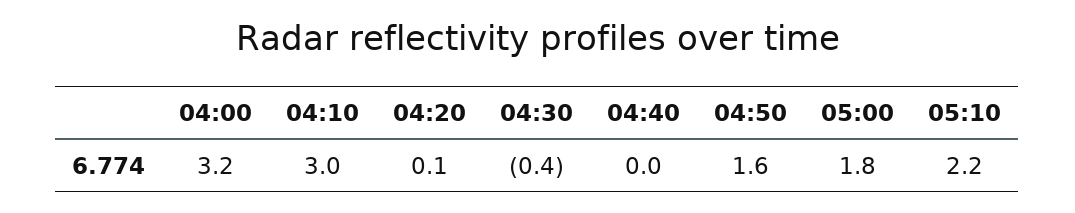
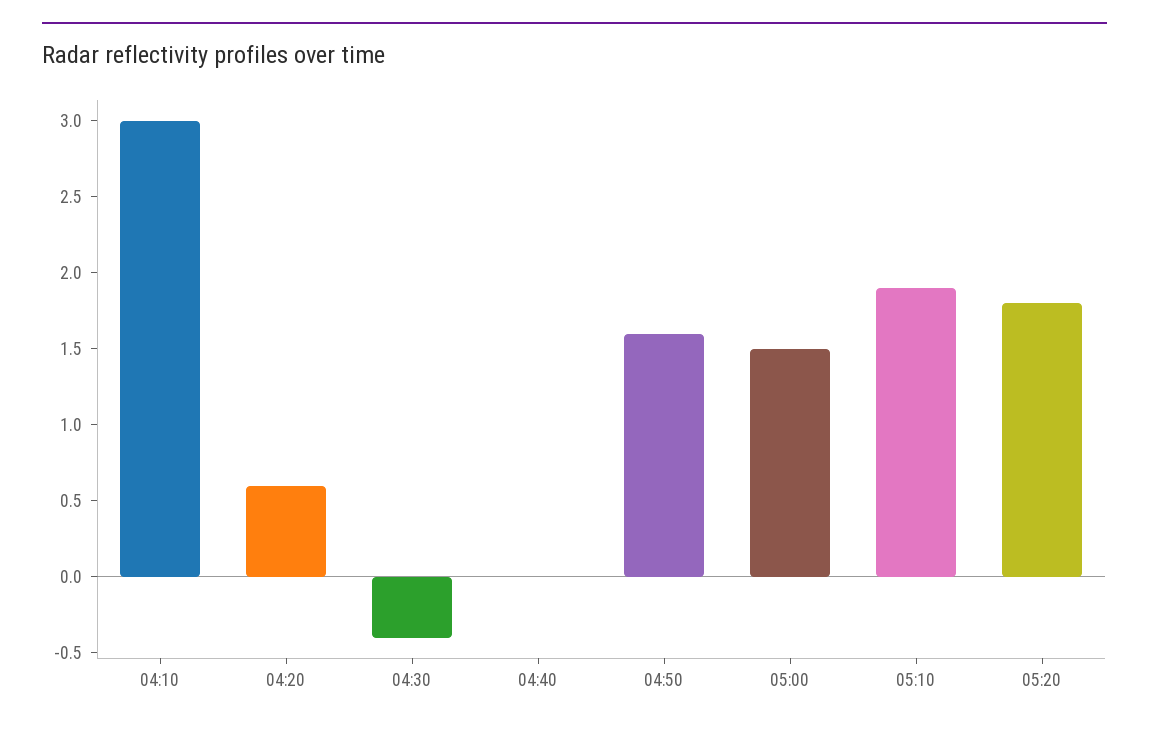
04:00: 3.2 -> none
04:20: 0.1 -> 0.6
05:00: 1.8 -> 1.5
05:10: 2.2 -> 1.9
05:20: none -> 1.8

